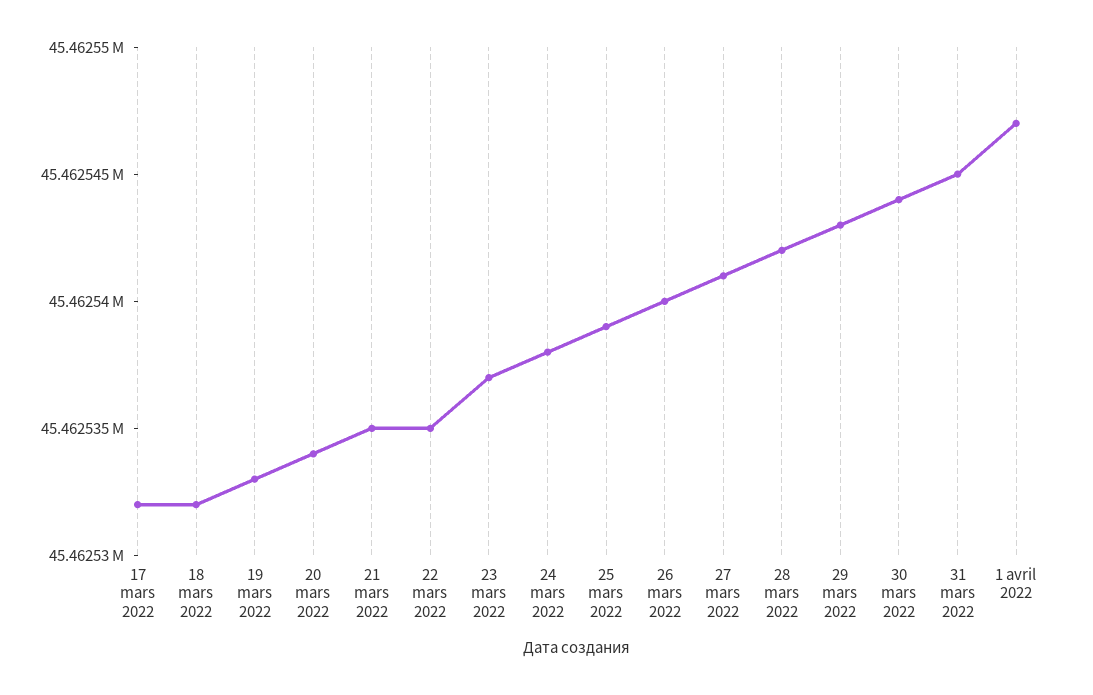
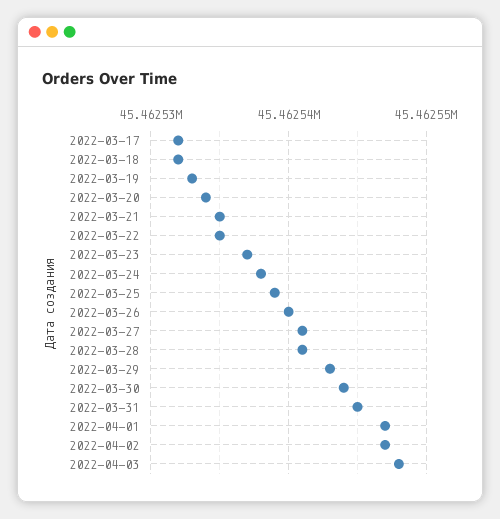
28 mars 2022: 45462542 -> 45462541
2022-04-02: none -> 45462547
2022-04-03: none -> 45462548

